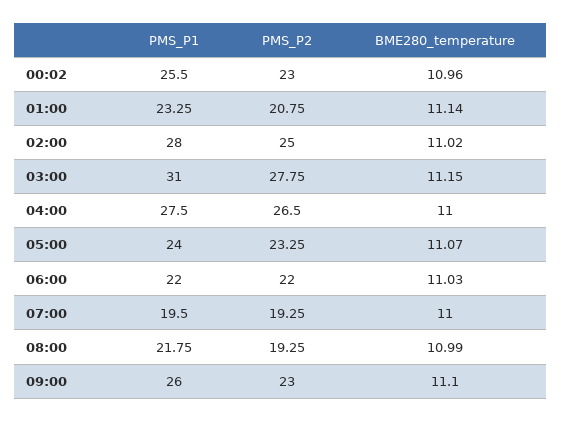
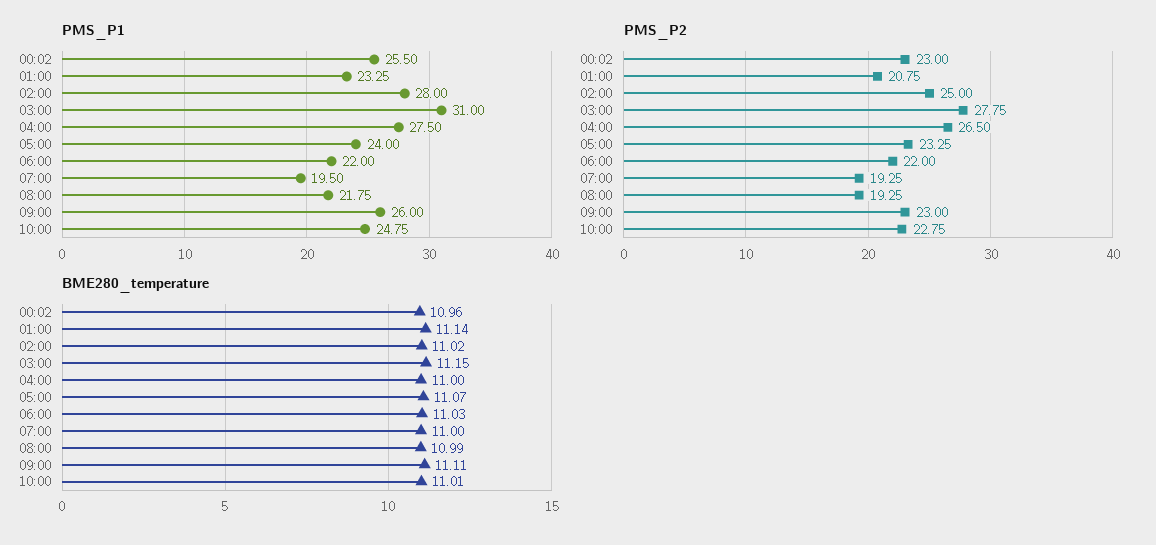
BME280_temperature, 09:00: 11.1 -> 11.11
PMS_P1, 10:00: none -> 24.75
PMS_P2, 10:00: none -> 22.75
BME280_temperature, 10:00: none -> 11.01

